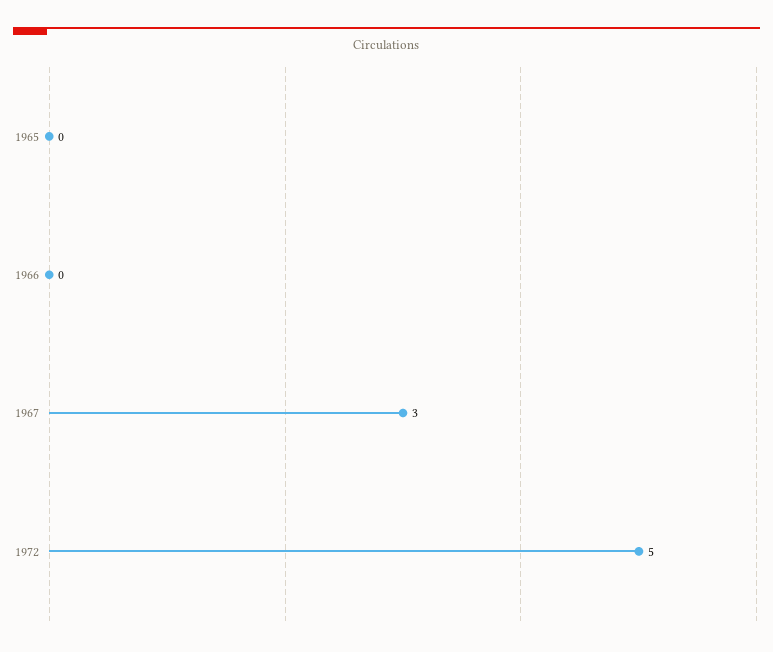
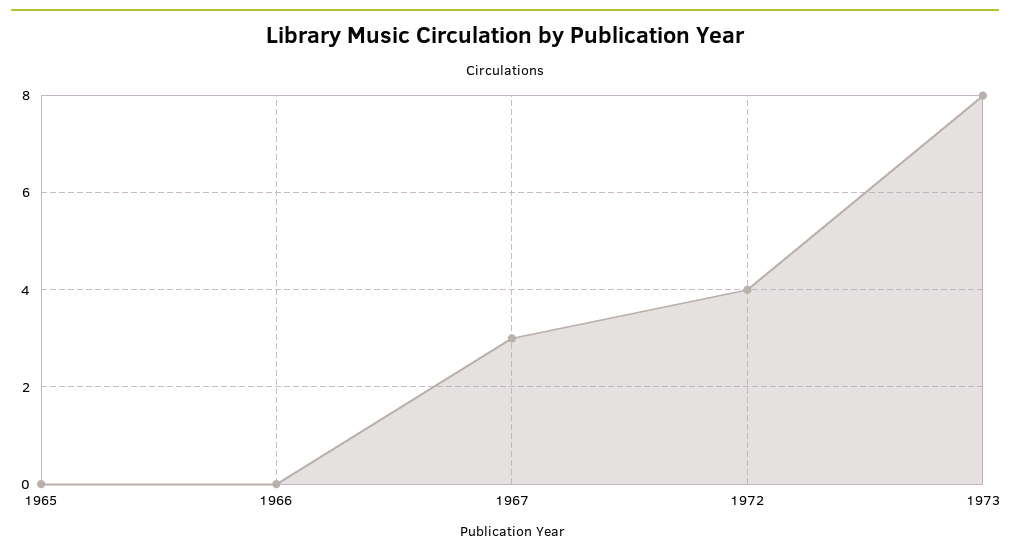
1972: 5 -> 4
1973: none -> 8

